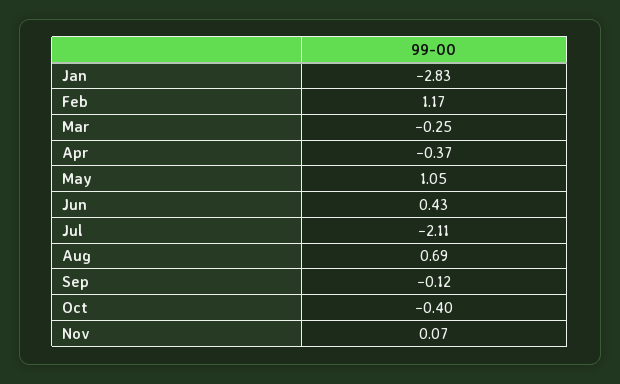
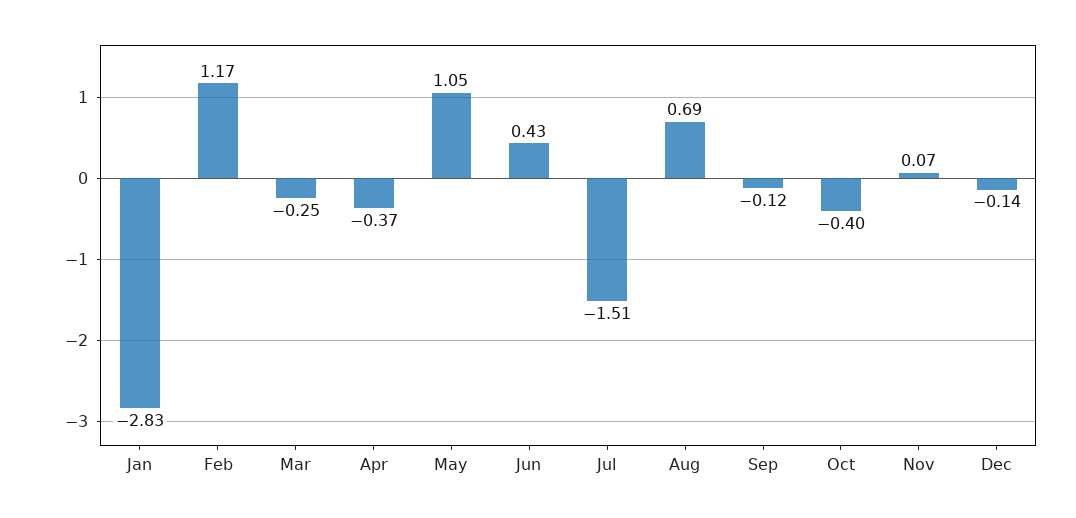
Jul: -2.11 -> -1.51
Dec: none -> -0.14

